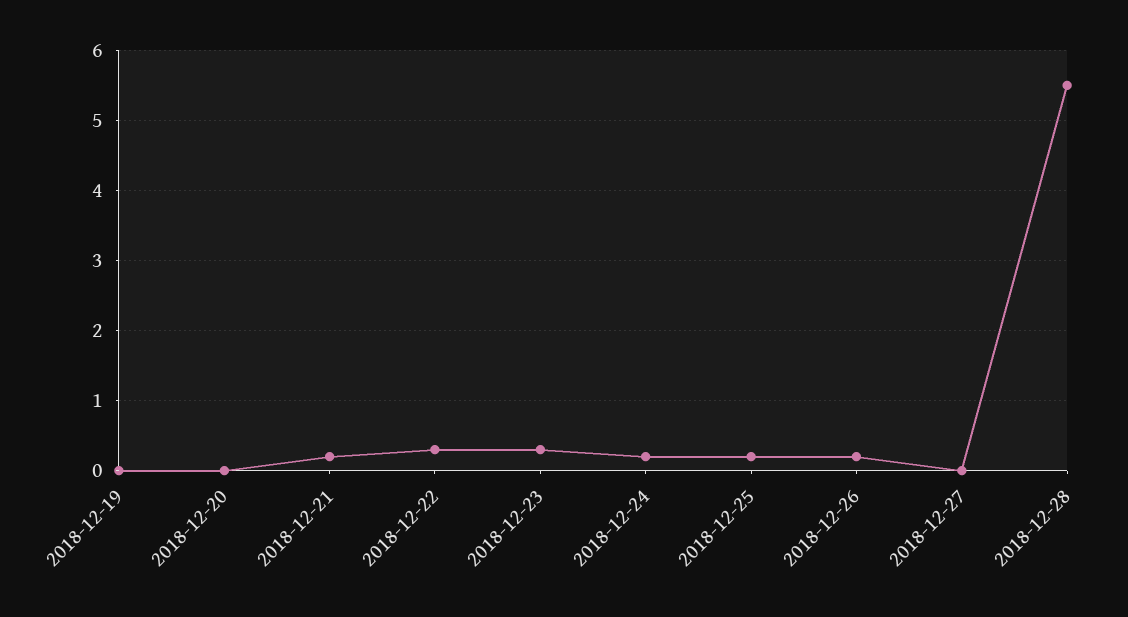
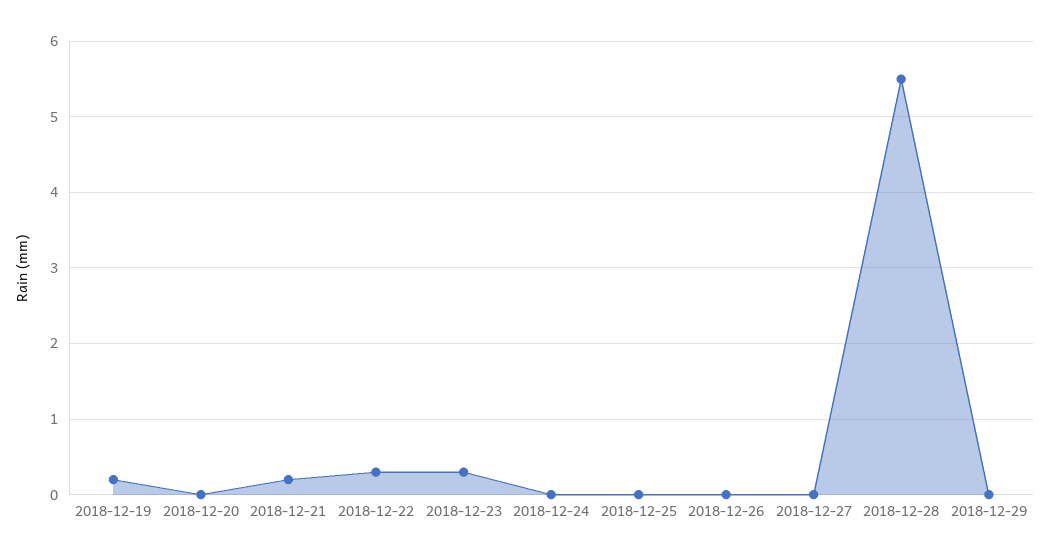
2018-12-19: 0 -> 0.2
2018-12-24: 0.2 -> 0
2018-12-25: 0.2 -> 0
2018-12-26: 0.2 -> 0
2018-12-29: none -> 0

